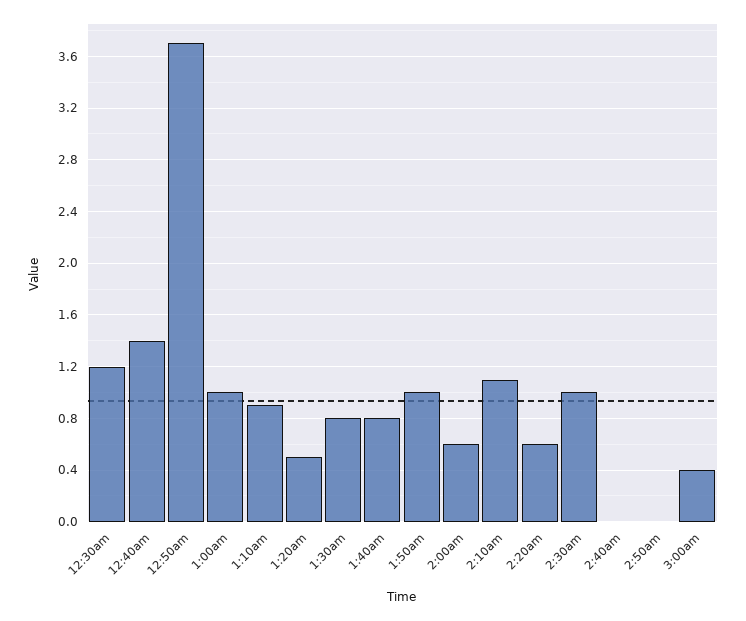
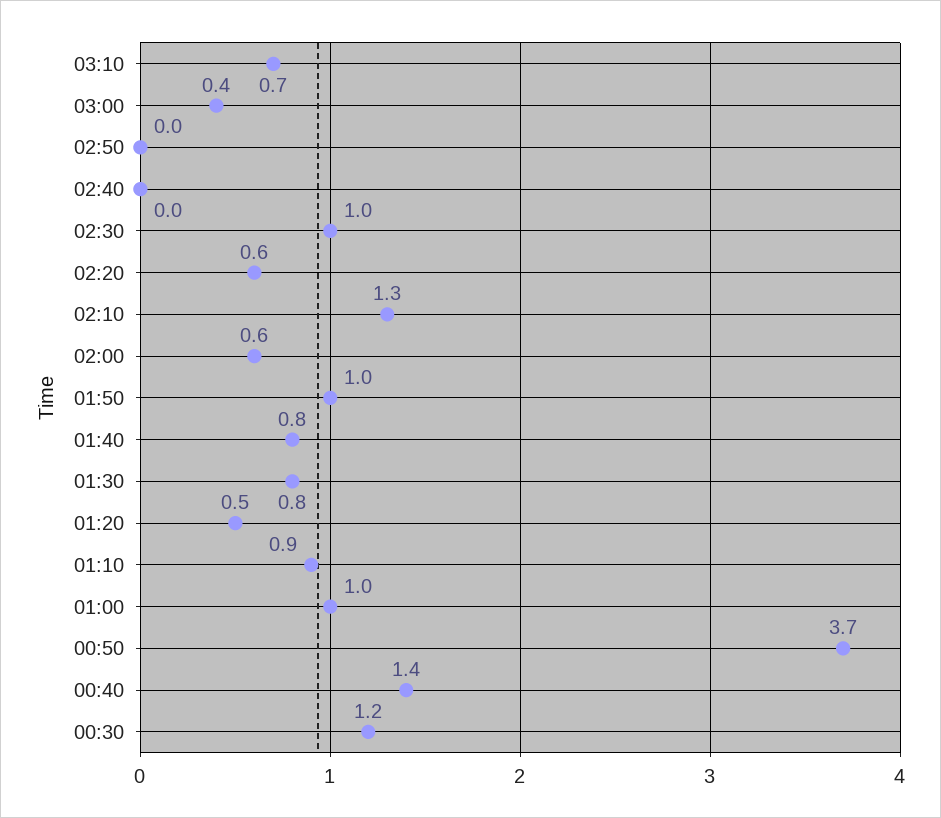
2:10am: 1.1 -> 1.3
03:10: none -> 0.7

